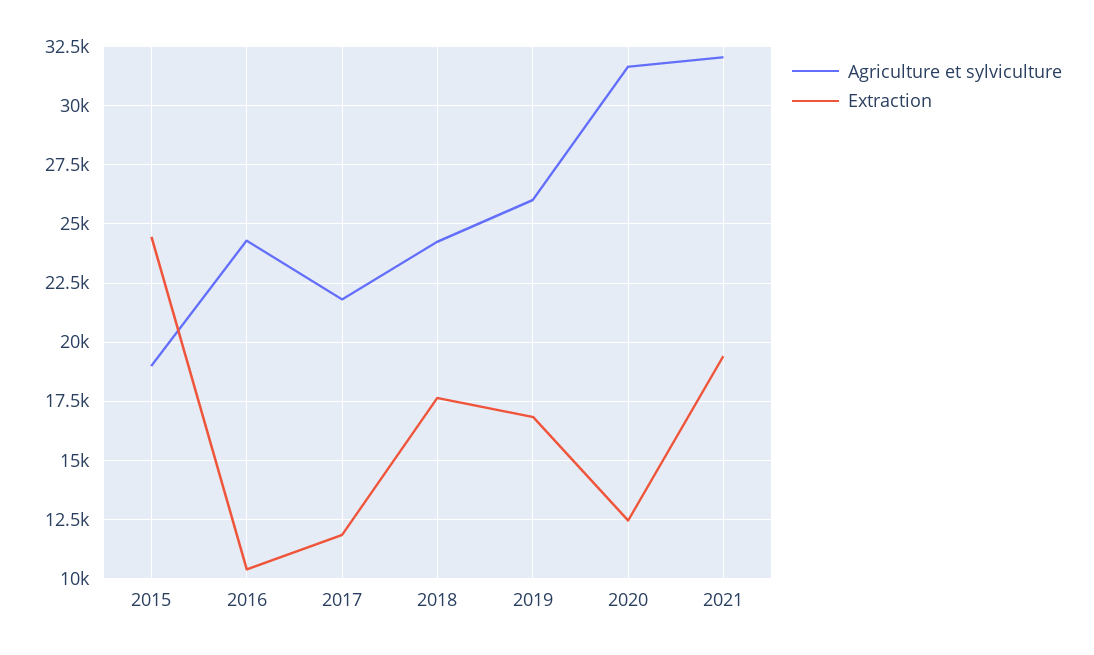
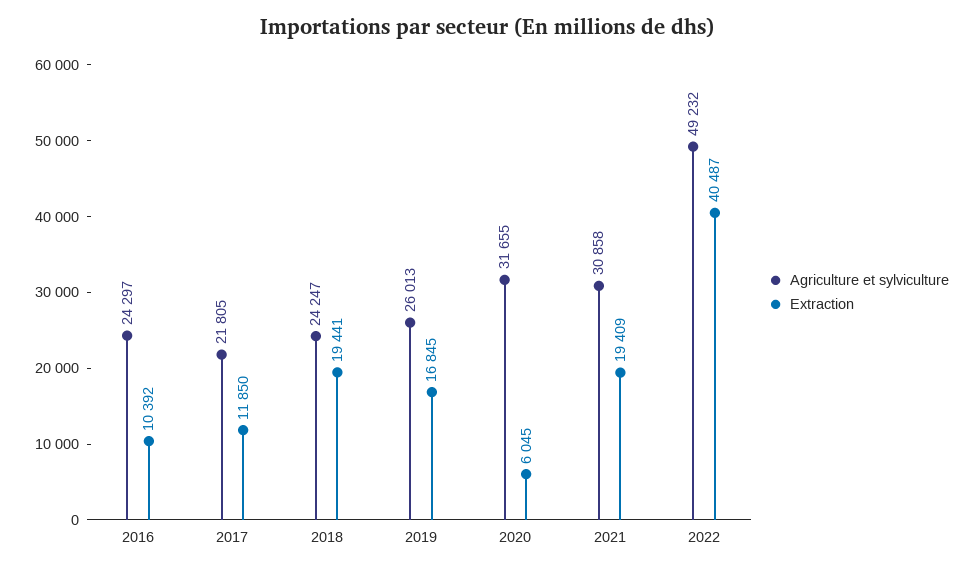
Agriculture et sylviculture, 2015: 19000 -> none
Extraction, 2015: 24500 -> none
Extraction, 2018: 17500 -> 19441
Extraction, 2020: 12500 -> 6045
Agriculture et sylviculture, 2021: 32000 -> 30858
Agriculture et sylviculture, 2022: none -> 49232
Extraction, 2022: none -> 40487

